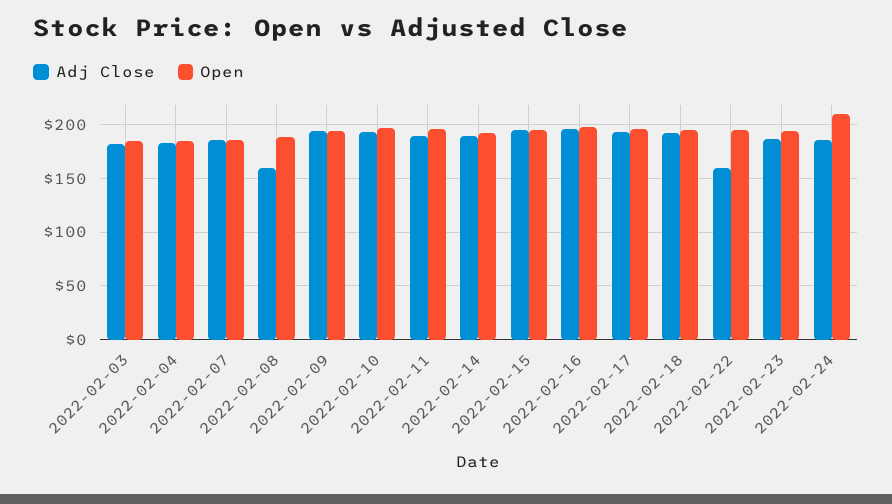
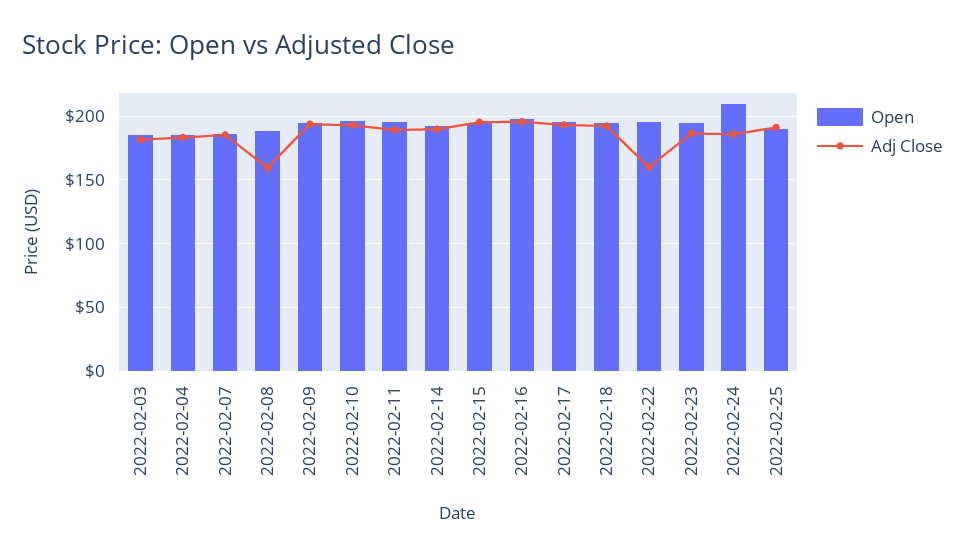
Open, 2022-02-25: none -> 190
Adj Close, 2022-02-25: none -> 190

